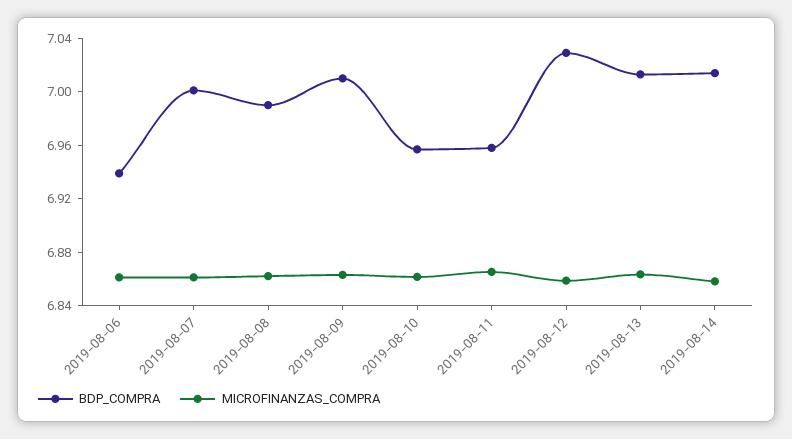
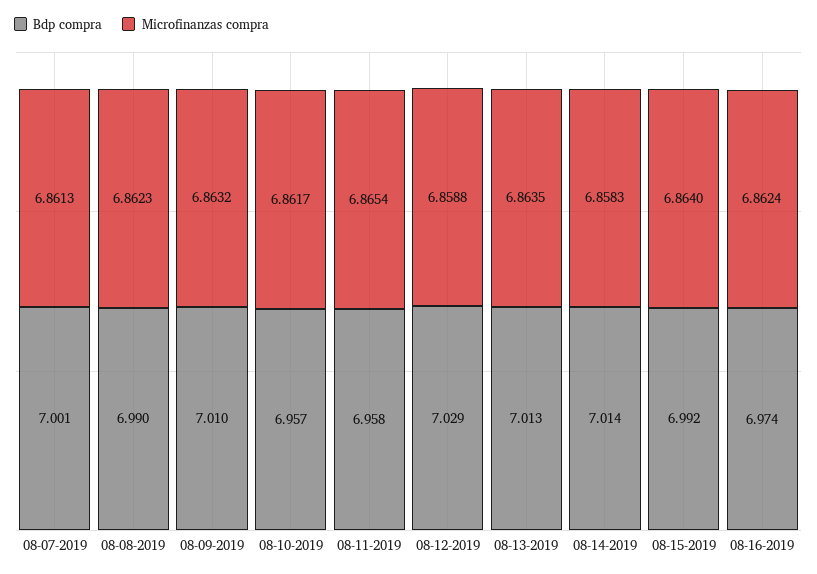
BDP_COMPRA, 2019-08-06: 6.94 -> none
MICROFINANZAS_COMPRA, 2019-08-06: 6.86 -> none
BDP_COMPRA, 08-15-2019: none -> 6.992
MICROFINANZAS_COMPRA, 08-15-2019: none -> 6.864
BDP_COMPRA, 08-16-2019: none -> 6.974
MICROFINANZAS_COMPRA, 08-16-2019: none -> 6.8624

